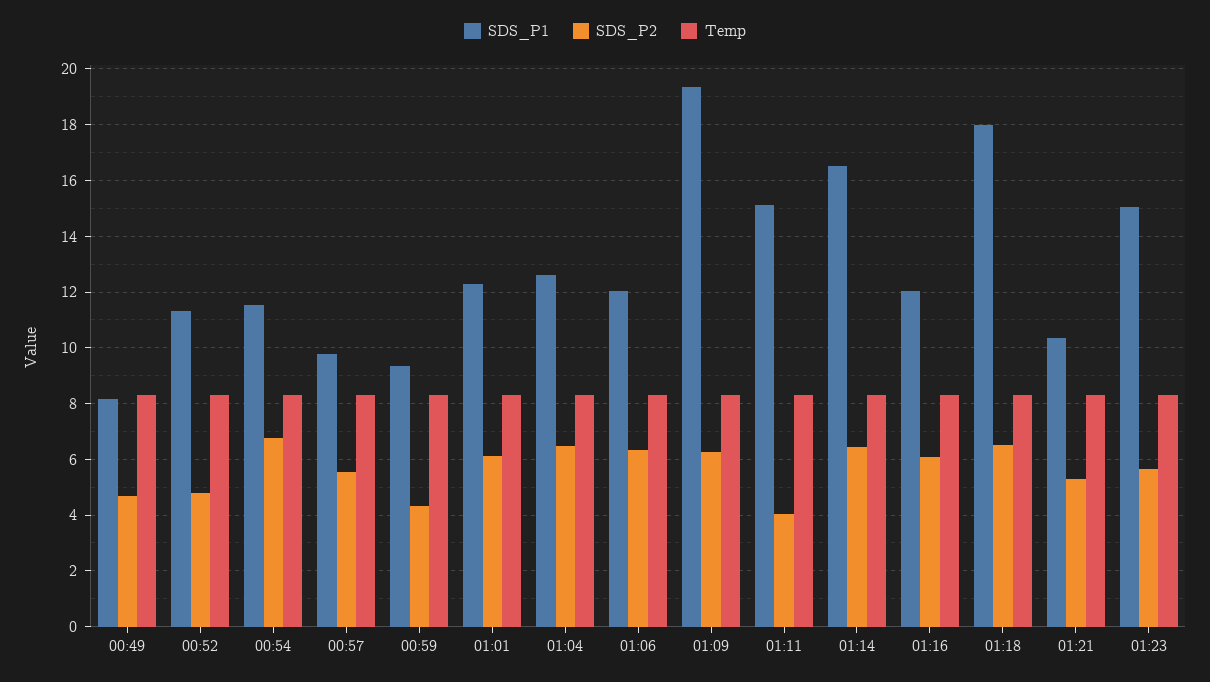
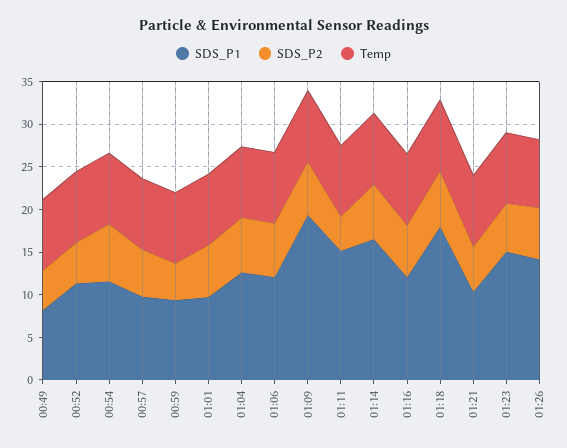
SDS_P1, 01:01: 12.25 -> 10
SDS_P1, 01:26: none -> 14
SDS_P2, 01:26: none -> 6
Temp, 01:26: none -> 8

